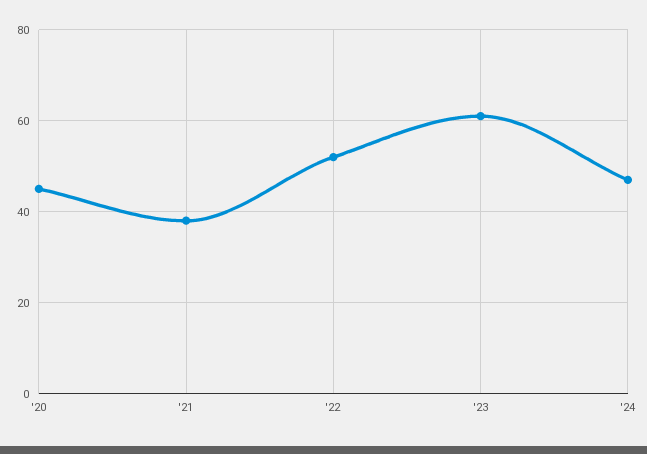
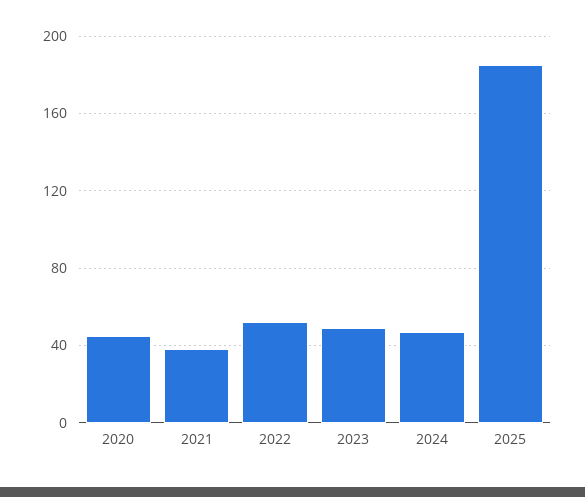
'23: 60 -> 50
2025: none -> 185

